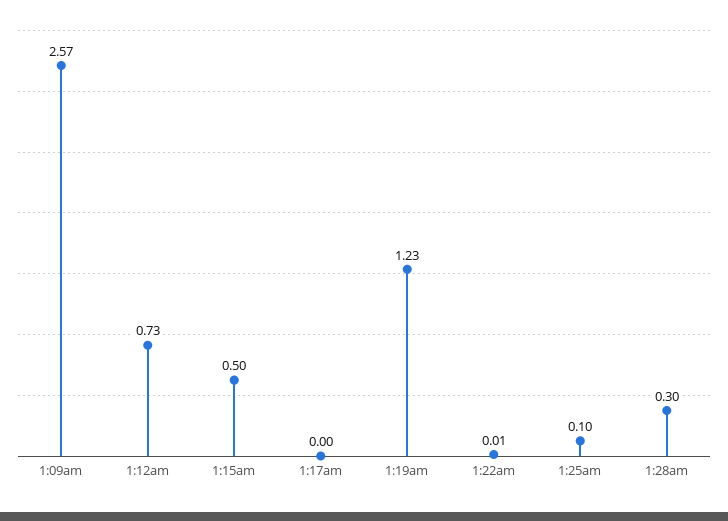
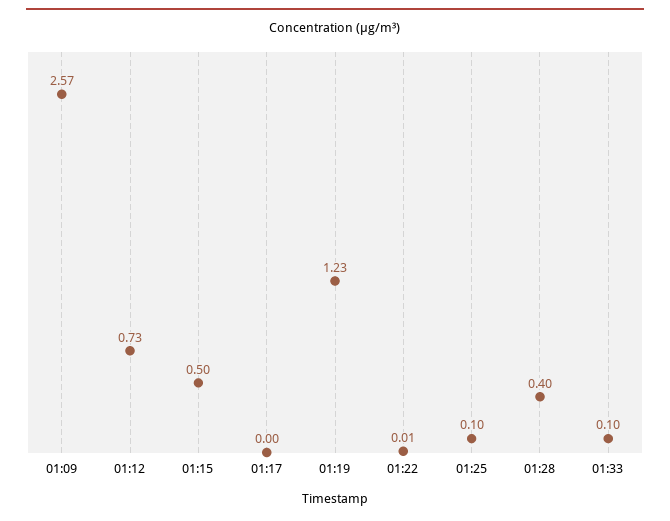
1:28am: 0.3 -> 0.4
01:33: none -> 0.1

